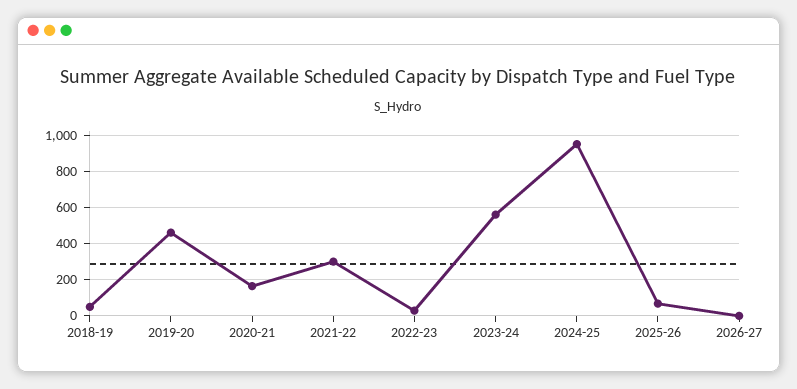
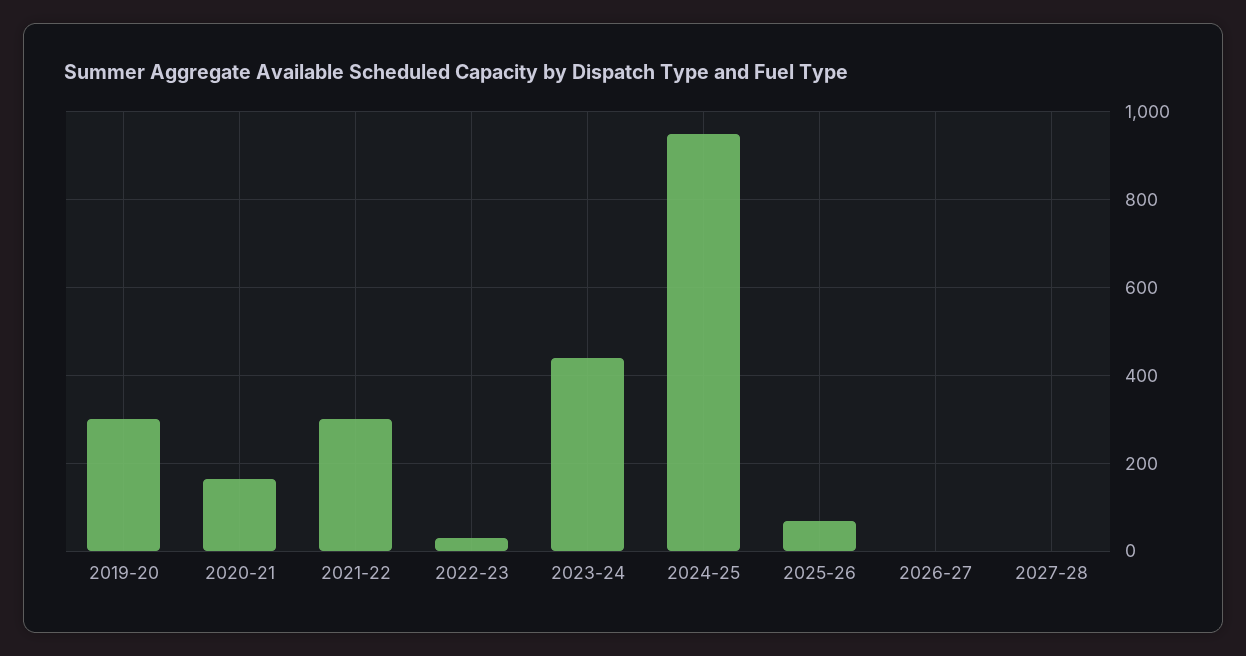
2018-19: 50 -> none
2019-20: 450 -> 300
2023-24: 550 -> 440
2027-28: none -> 0

